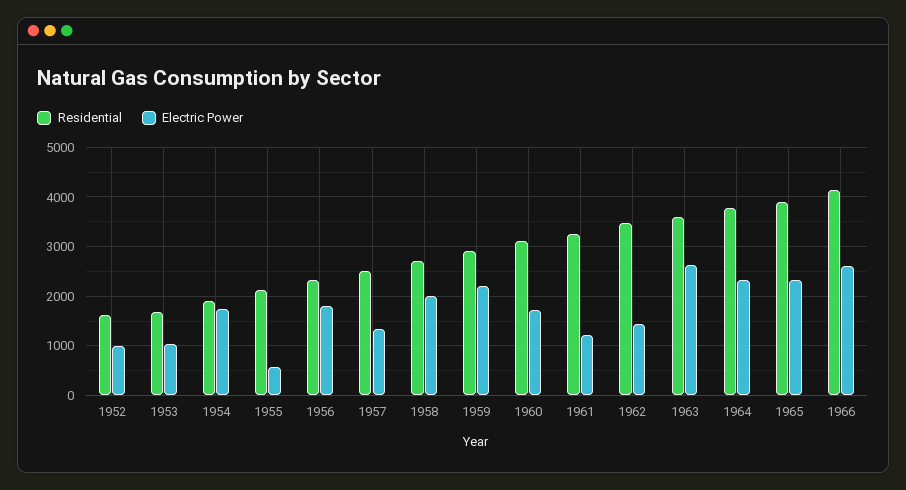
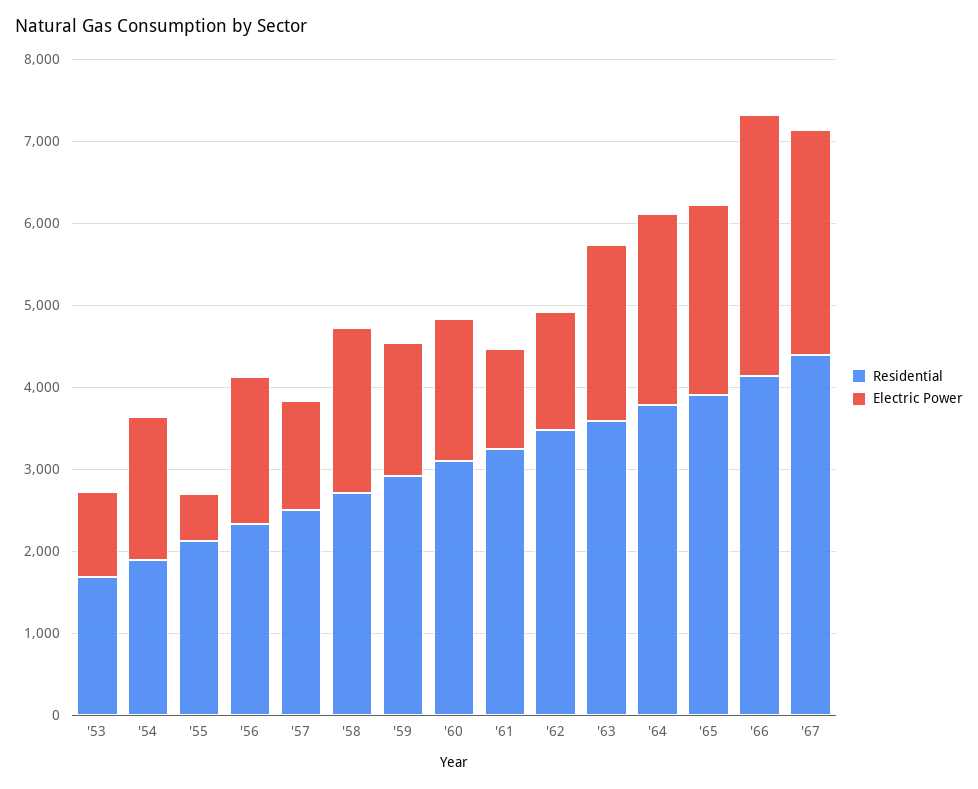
Residential, 1952: 1600 -> none
Electric Power, 1952: 1000 -> none
Electric Power, 1959: 2200 -> 1600
Electric Power, 1963: 2600 -> 2200
Electric Power, 1966: 2600 -> 3200
Residential, '67: none -> 4400
Electric Power, '67: none -> 2800

